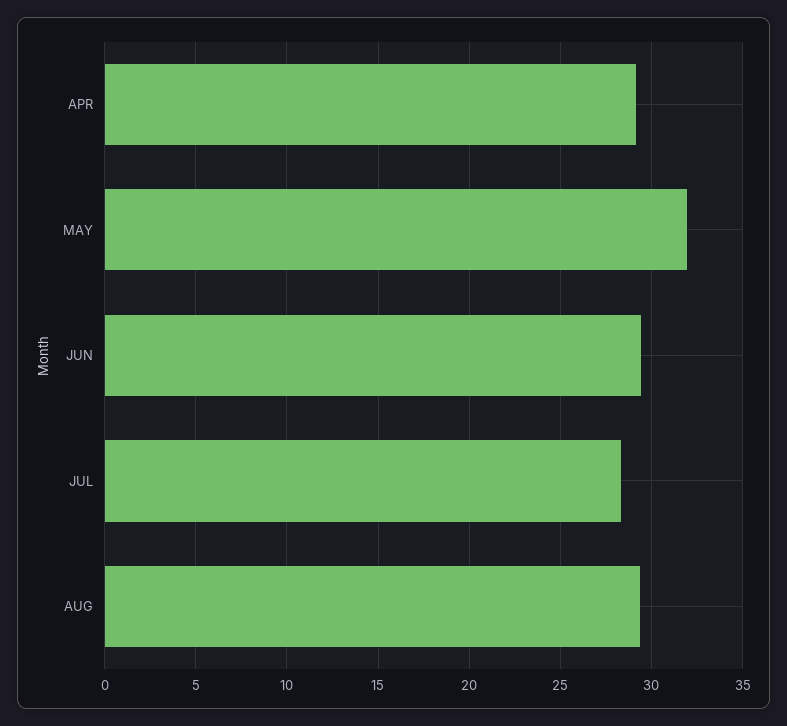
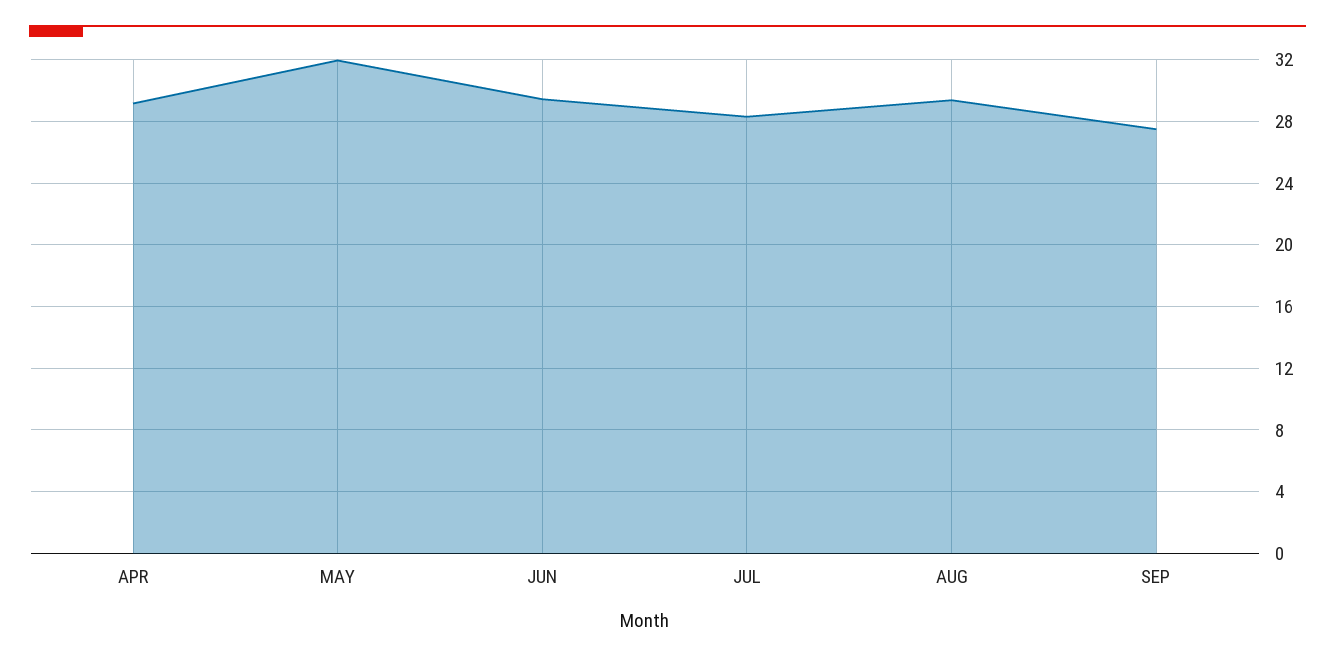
SEP: none -> 27.5

